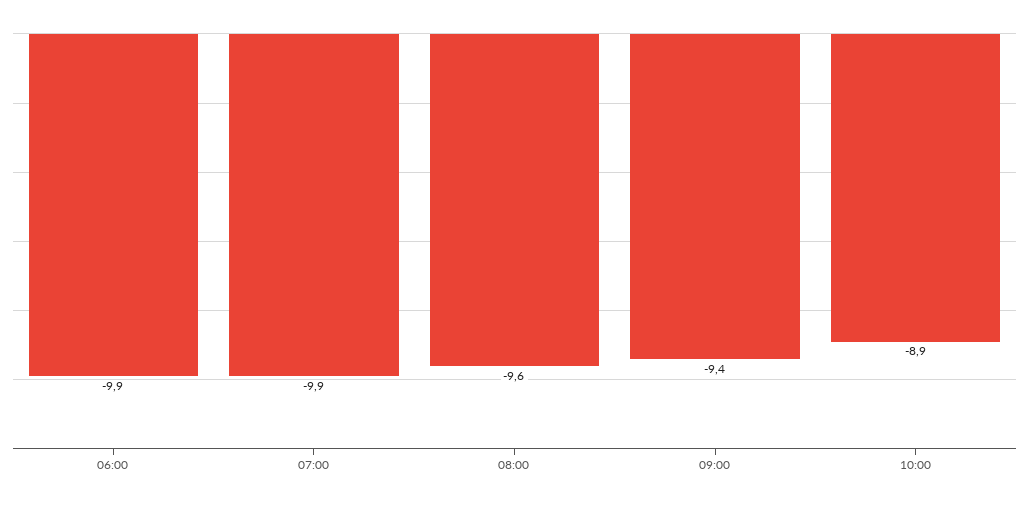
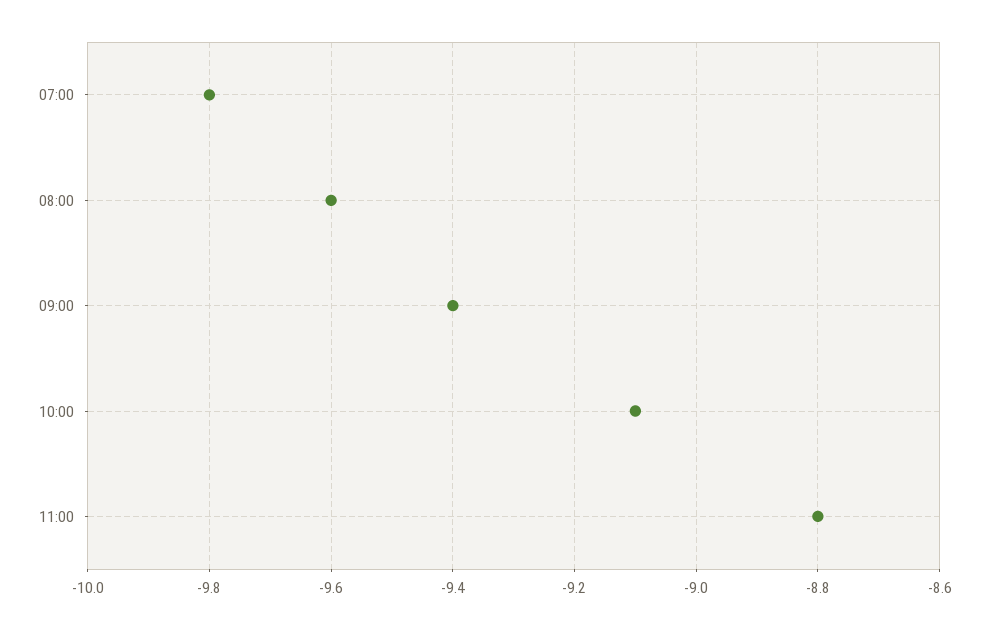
06:00: -9.9 -> none
07:00: -9.9 -> -9.8
10:00: -8.9 -> -9.1
11:00: none -> -8.8

